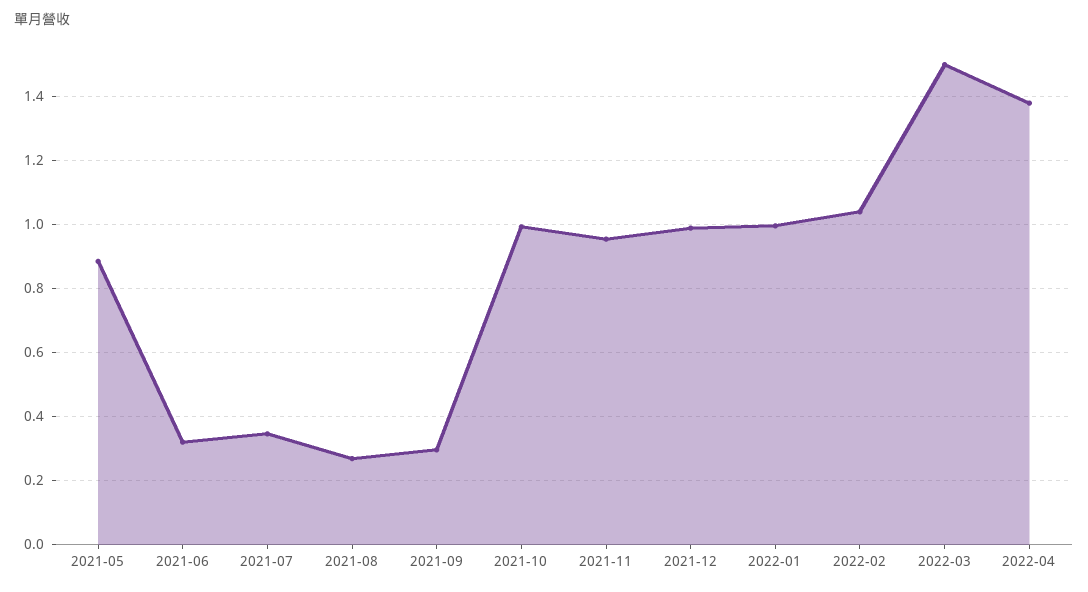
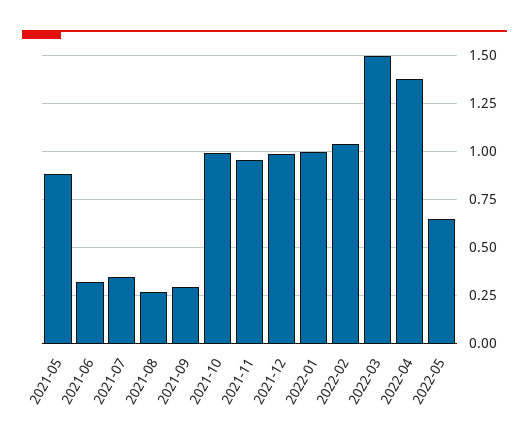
2022-05: none -> 0.65

